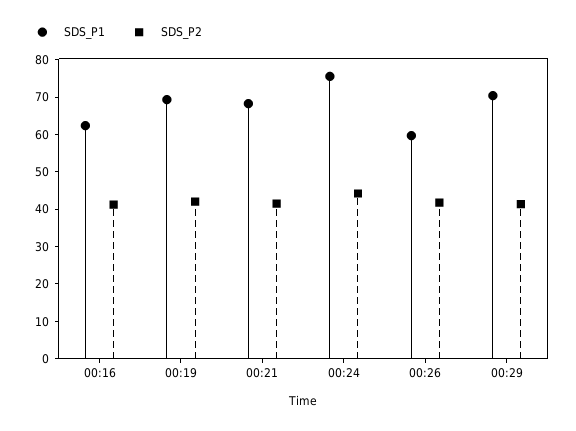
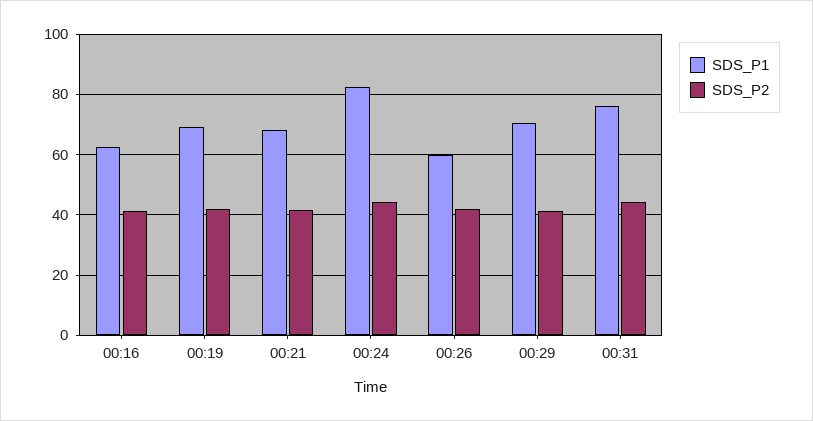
SDS_P1, 00:24: 75 -> 82
SDS_P1, 00:31: none -> 76
SDS_P2, 00:31: none -> 44

